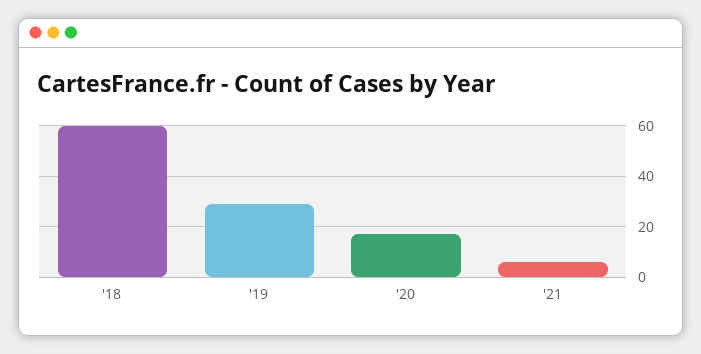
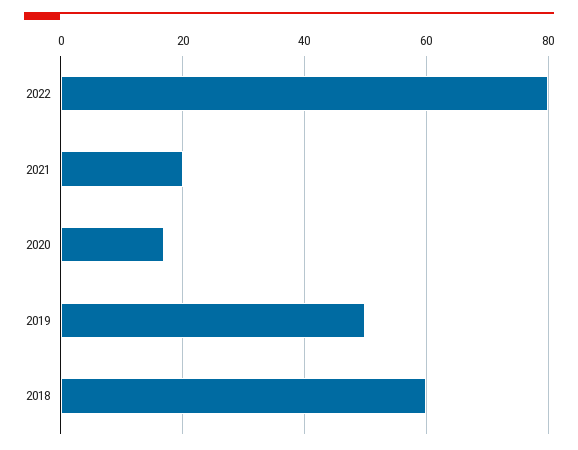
'19: 30 -> 50
'21: 5 -> 20
2022: none -> 80

